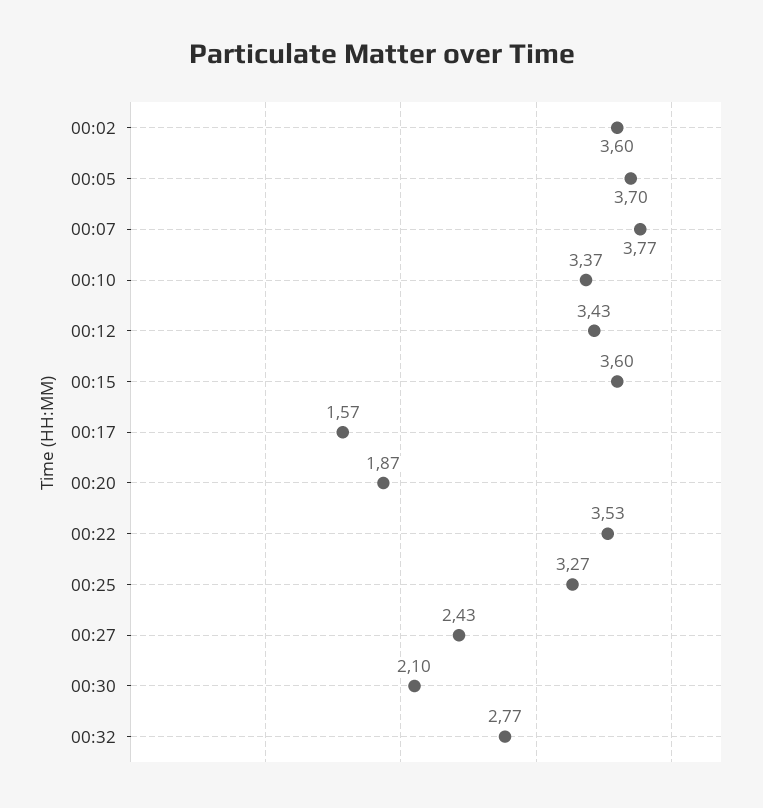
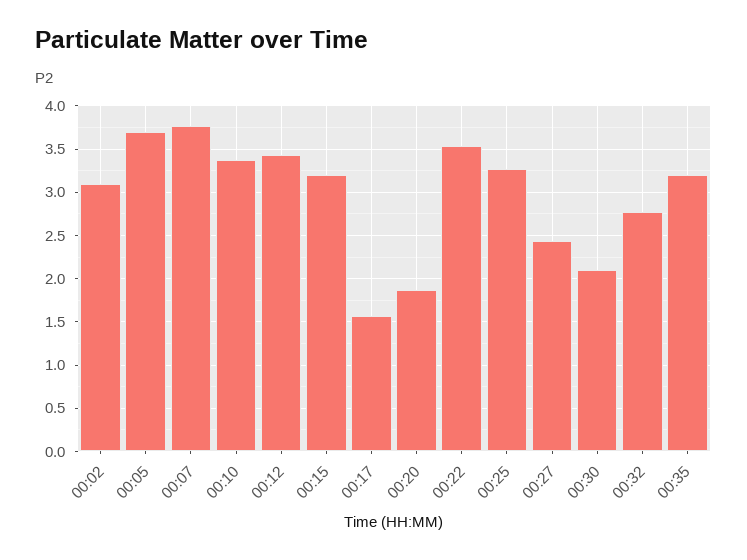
00:02: 3.6 -> 3.1
00:15: 3.6 -> 3.2
00:35: none -> 3.2

